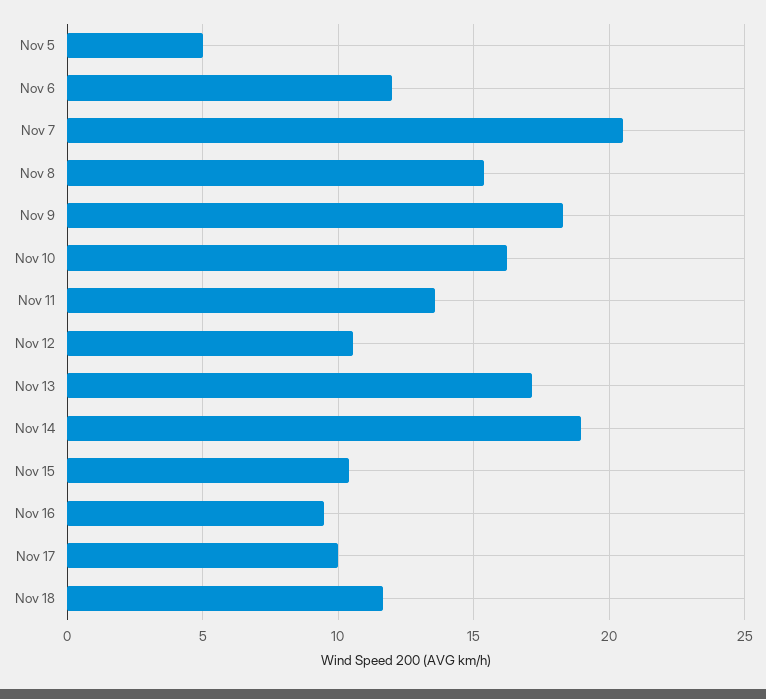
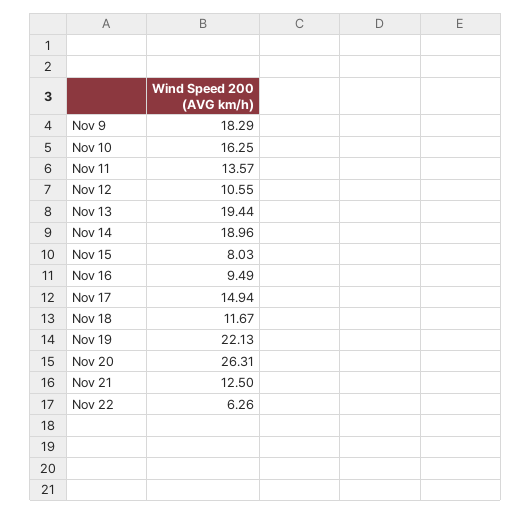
Nov 5: 5 -> none
Nov 6: 12 -> none
Nov 7: 20.5 -> none
Nov 8: 15.5 -> none
Nov 13: 17 -> 19.44
Nov 15: 10.5 -> 8.03
Nov 17: 10 -> 14.94
Nov 19: none -> 22.13
Nov 20: none -> 26.31
Nov 21: none -> 12.5
Nov 22: none -> 6.26

